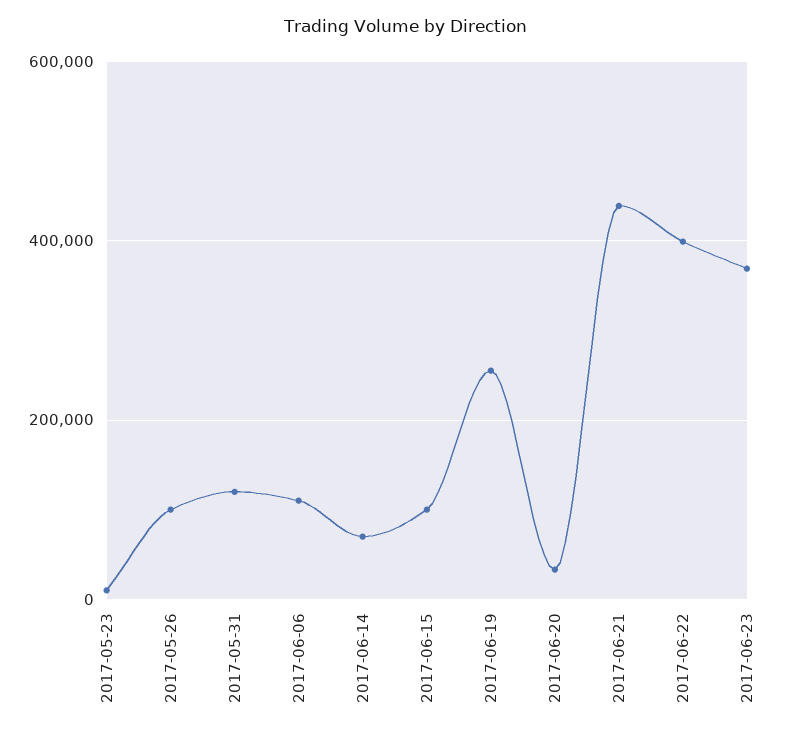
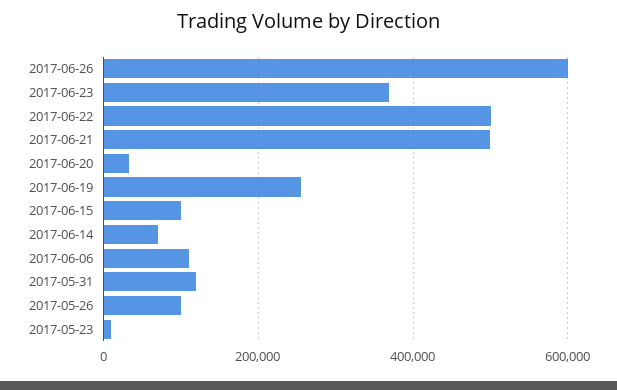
2017-06-21: 440000 -> 500000
2017-06-22: 400000 -> 500000
2017-06-26: none -> 600000

